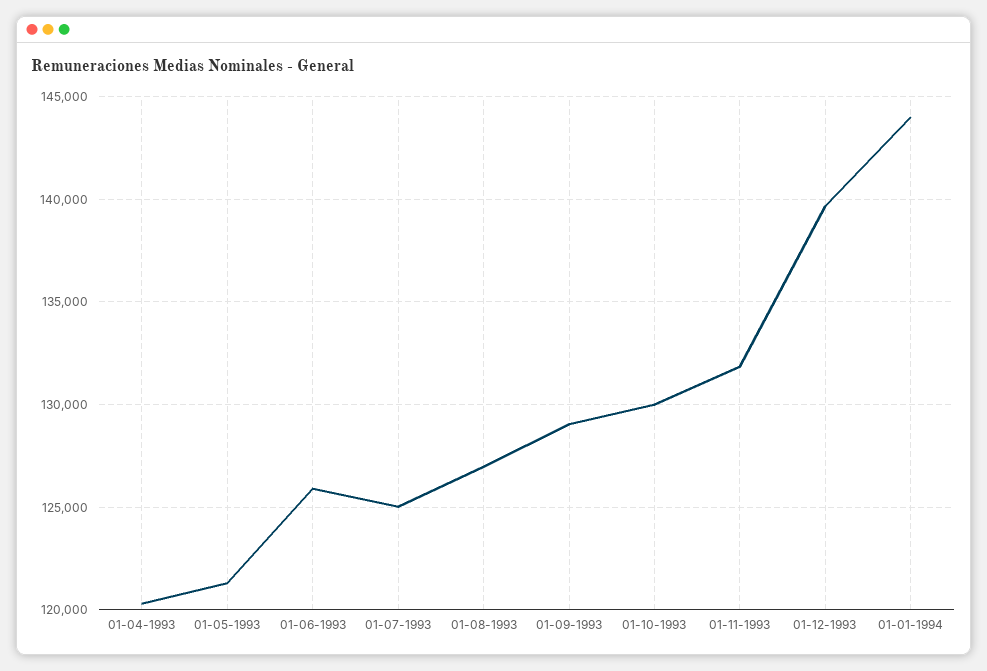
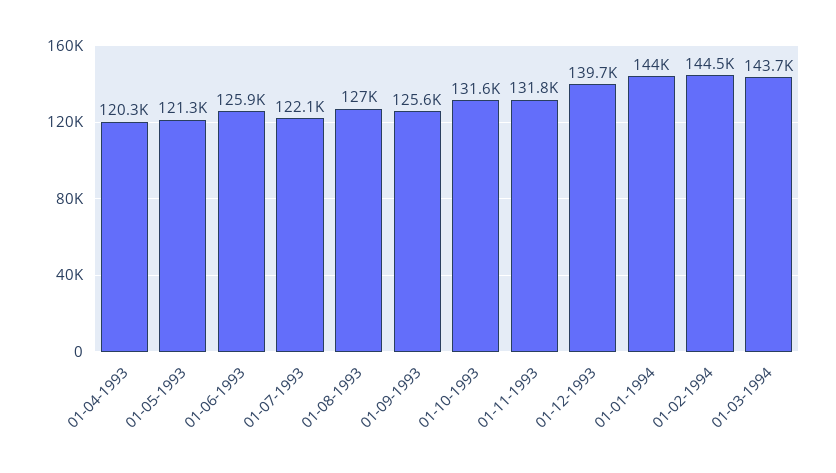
01-07-1993: 125000 -> 122100
01-09-1993: 129000 -> 125600
01-10-1993: 130000 -> 131600
01-02-1994: none -> 144500
01-03-1994: none -> 143700

